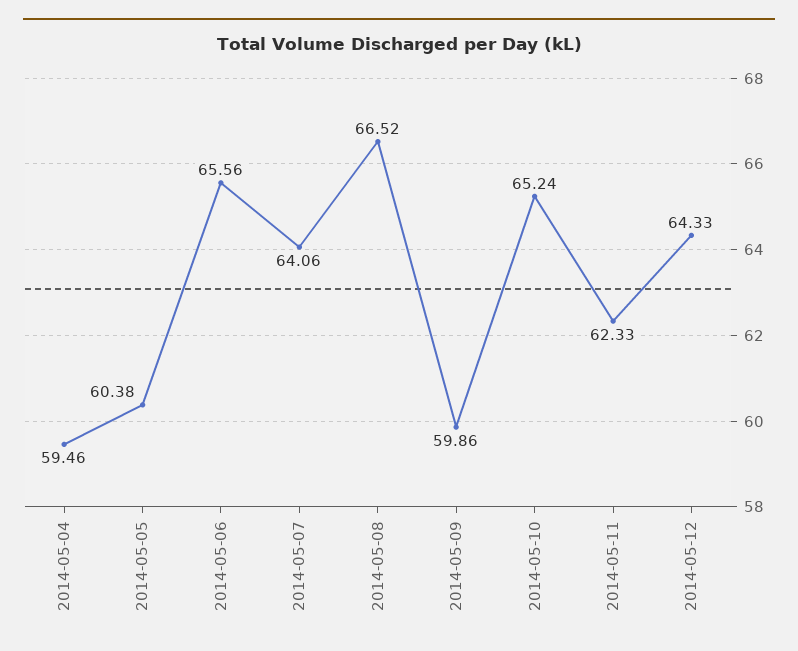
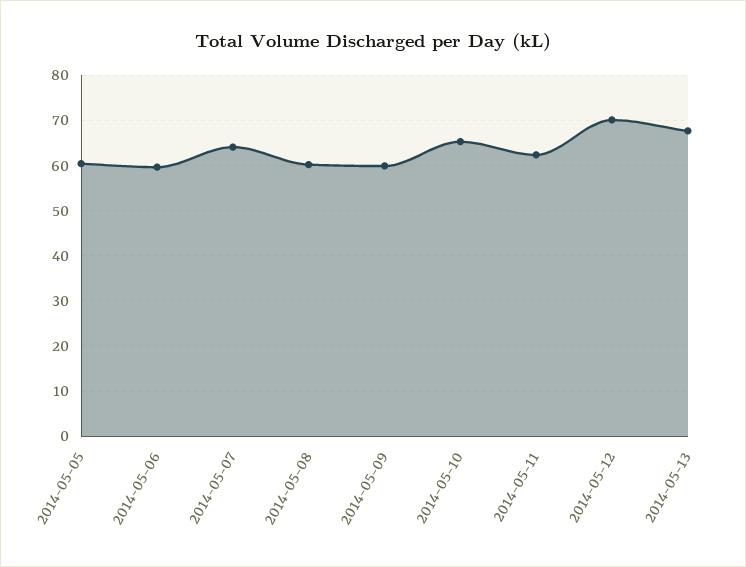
2014-05-04: 59.46 -> none
2014-05-06: 65.56 -> 60
2014-05-08: 66.52 -> 60
2014-05-12: 64.33 -> 70
2014-05-13: none -> 68

